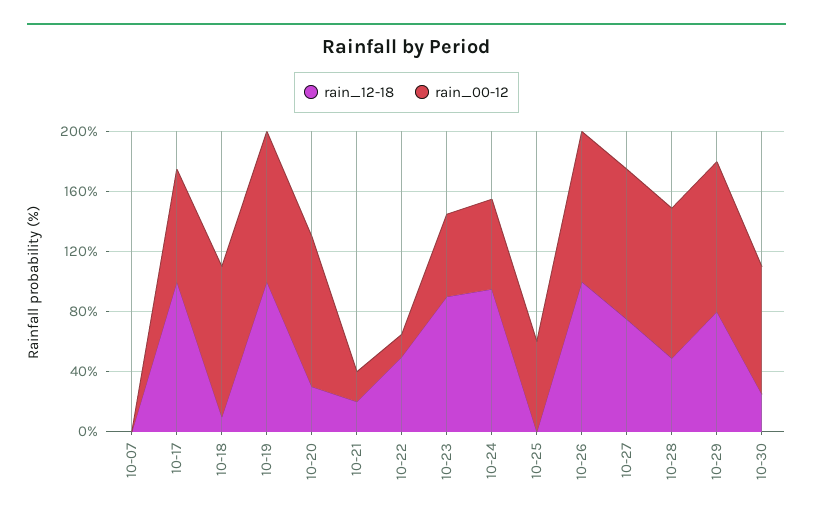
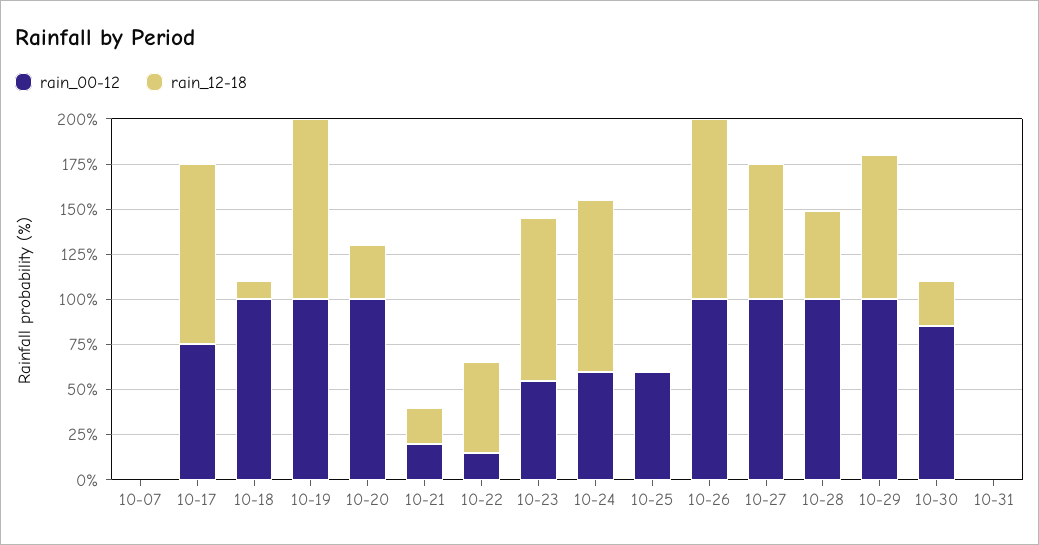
rain_00-12, 10-31: none -> 0
rain_12-18, 10-31: none -> 0

